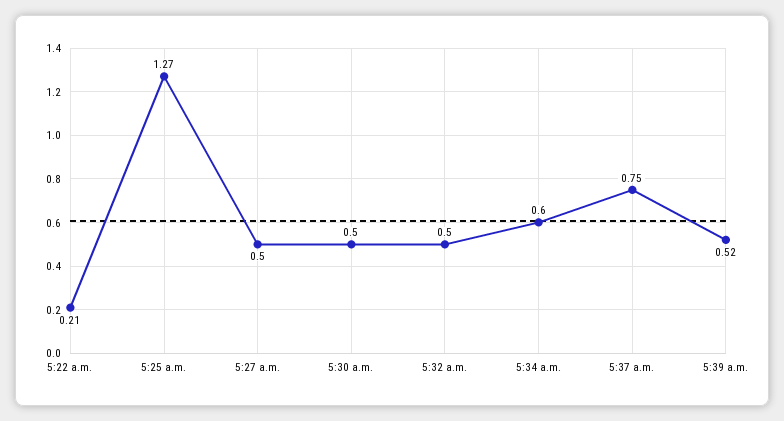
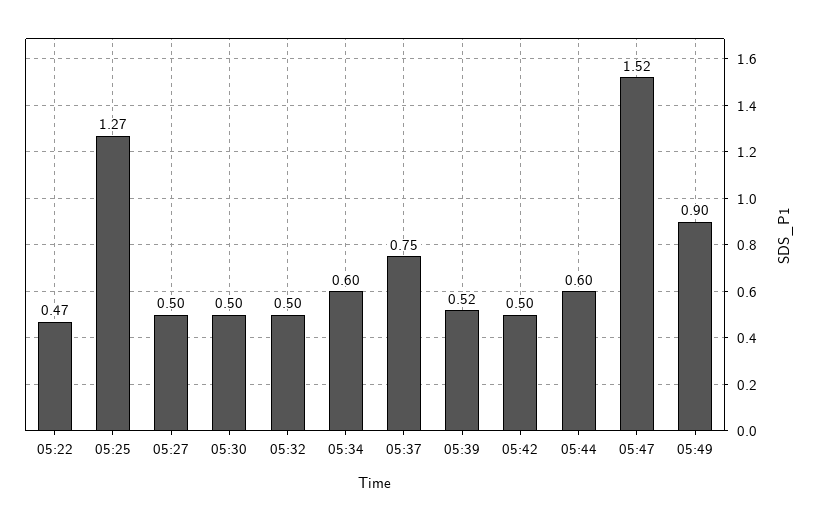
5:22 a.m.: 0.21 -> 0.47
05:42: none -> 0.5
05:44: none -> 0.6
05:47: none -> 1.52
05:49: none -> 0.9

